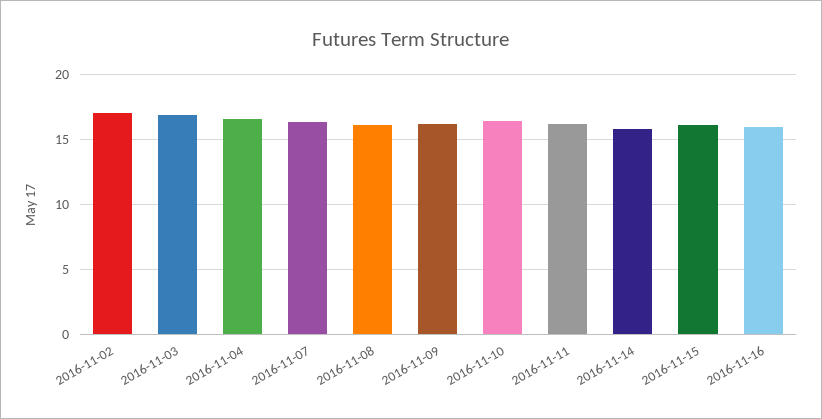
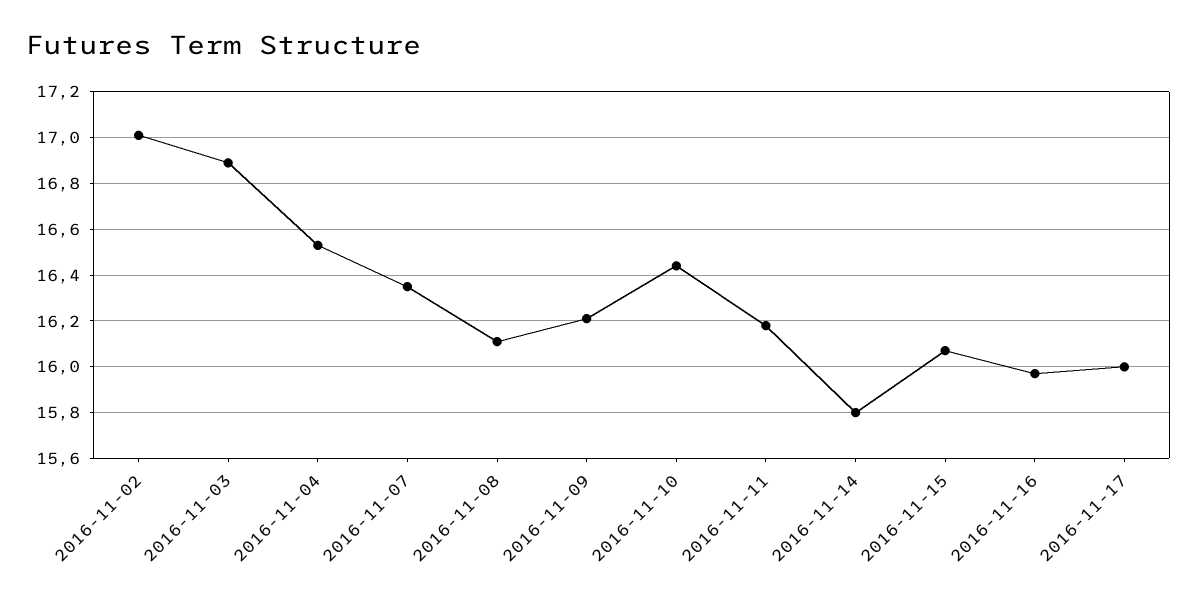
2016-11-17: none -> 16

